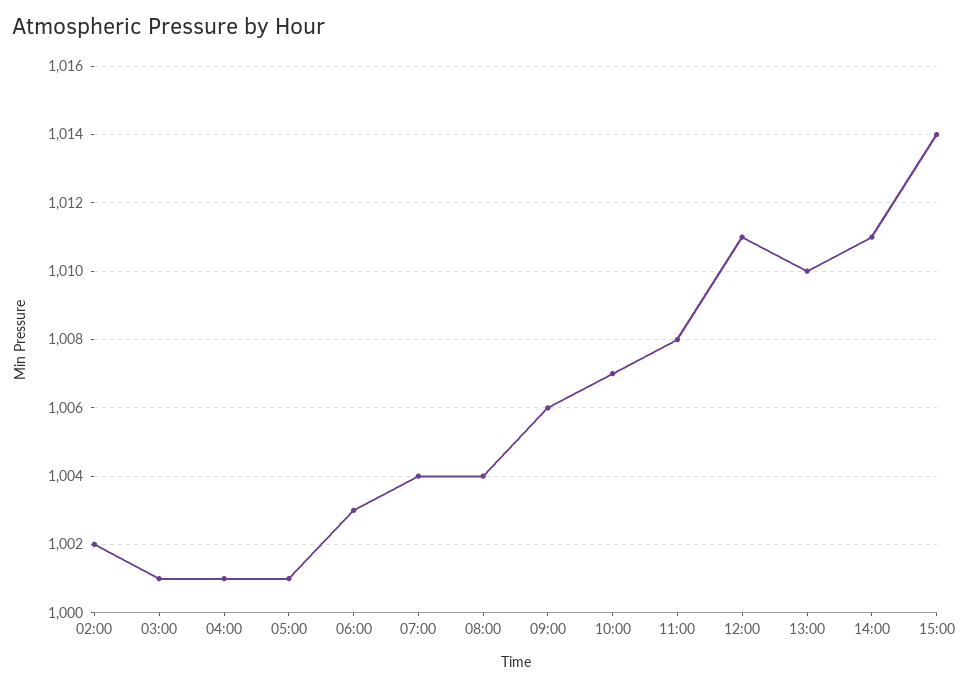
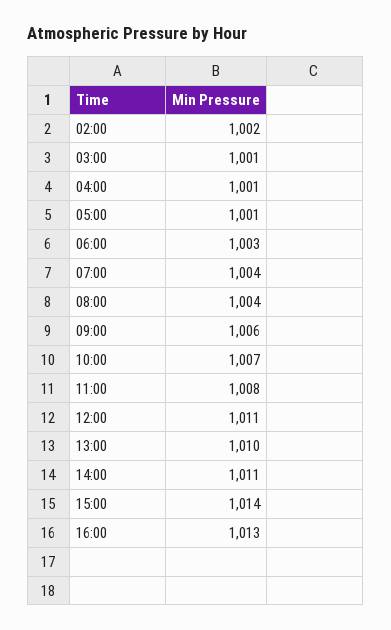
16:00: none -> 1013

